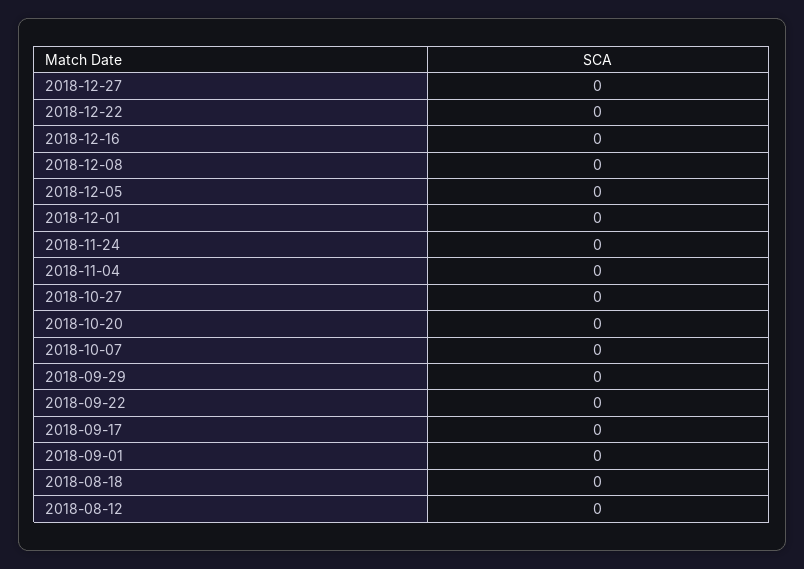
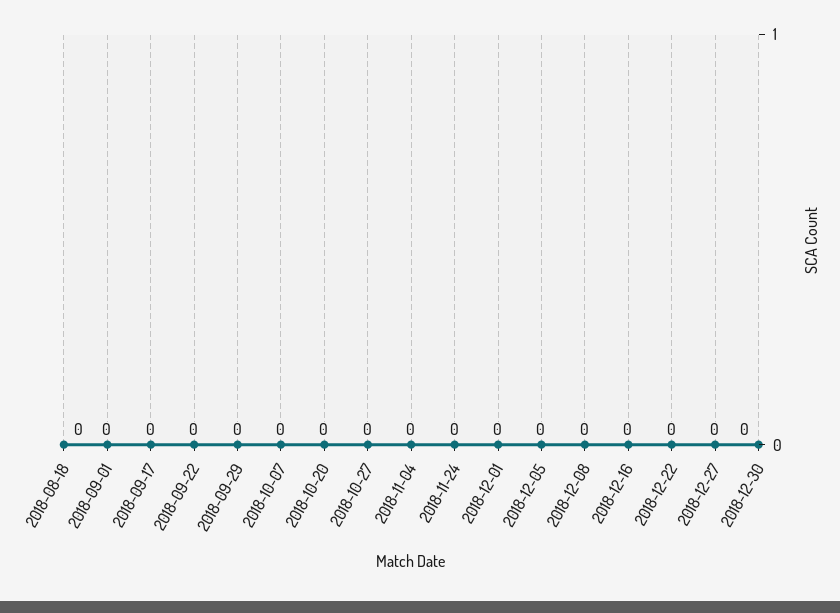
2018-08-12: 0 -> none
2018-12-30: none -> 0

